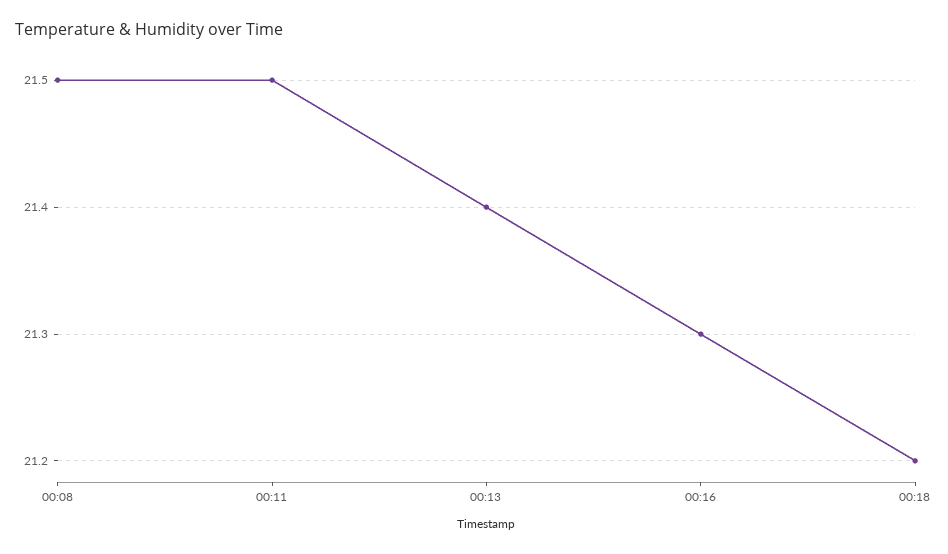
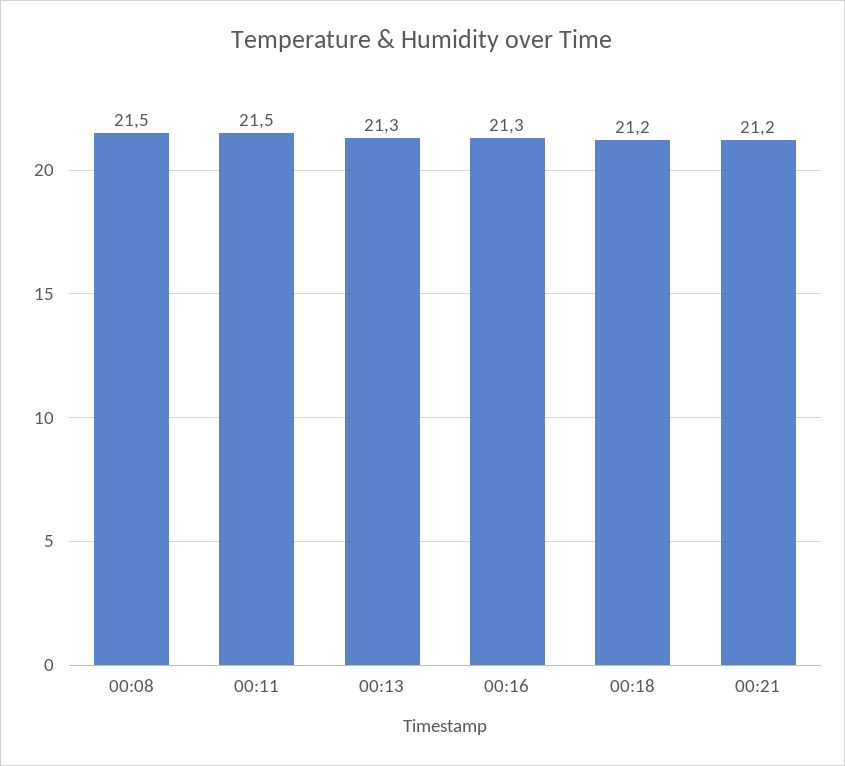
00:13: 21.4 -> 21.3
00:21: none -> 21.2

